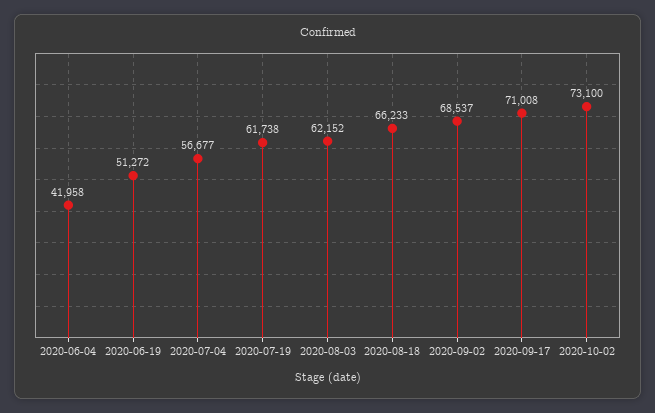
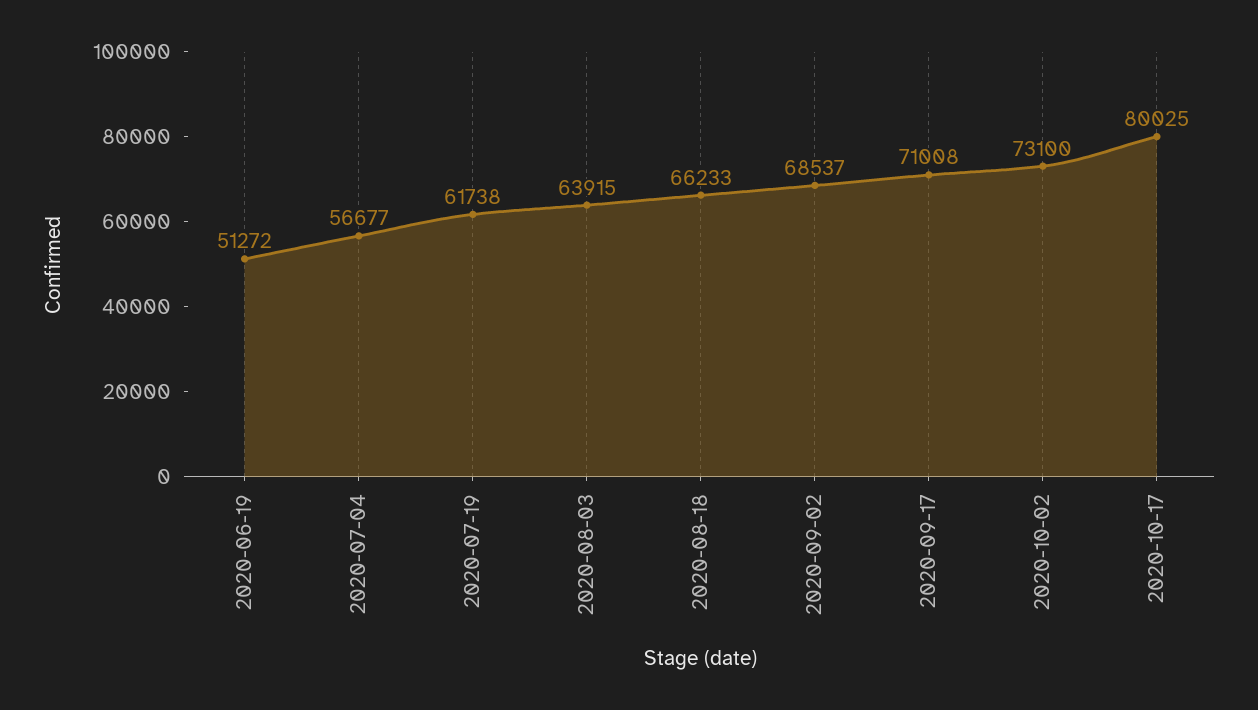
2020-06-04: 41958 -> none
2020-08-03: 62152 -> 63915
2020-10-17: none -> 80025

